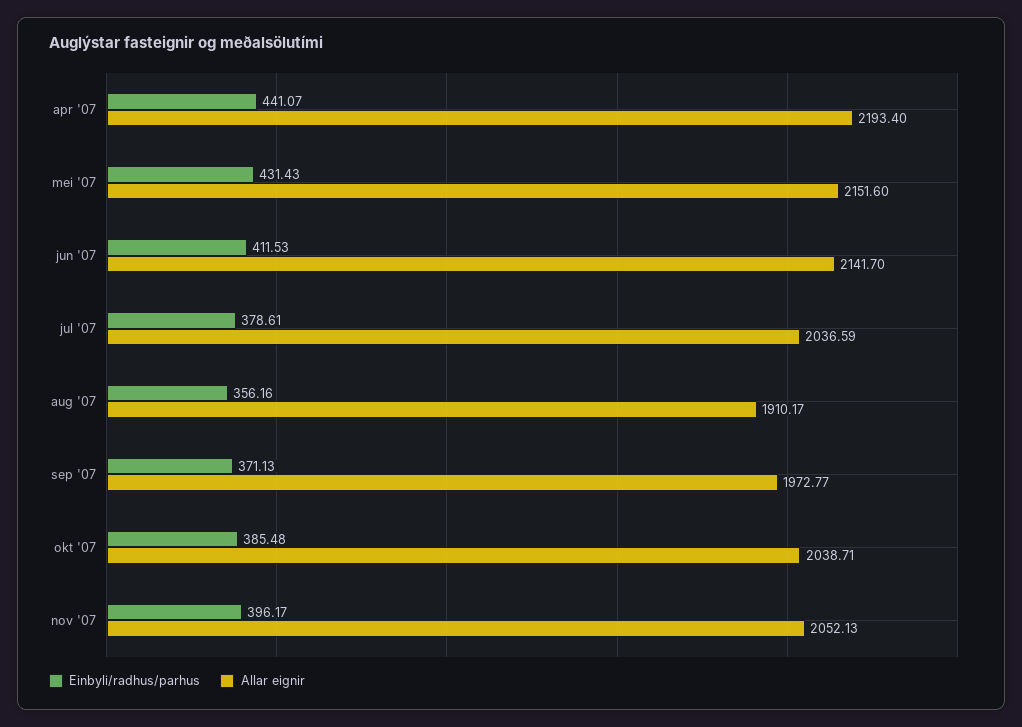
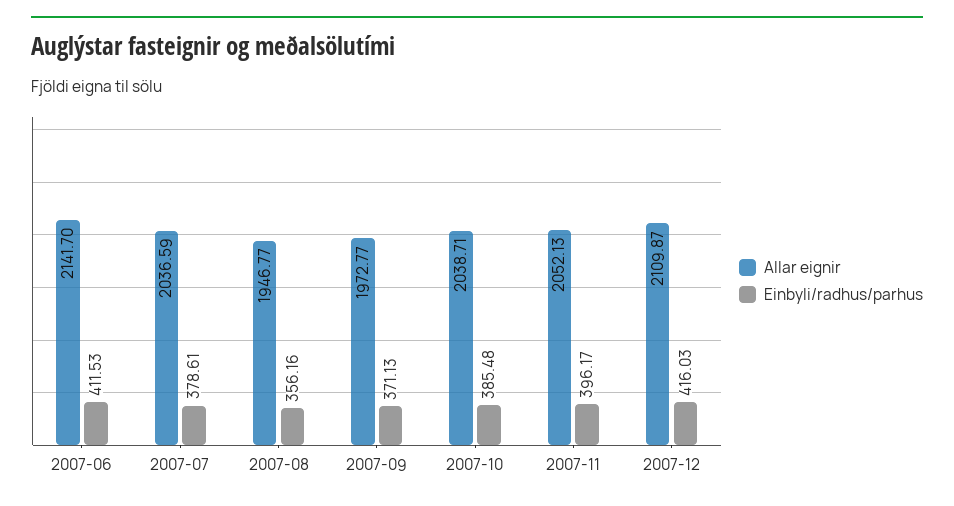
Einbyli/radhus/parhus, apr '07: 441.07 -> none
Allar eignir, apr '07: 2193.4 -> none
Einbyli/radhus/parhus, mei '07: 431.43 -> none
Allar eignir, mei '07: 2151.6 -> none
Allar eignir, aug '07: 1910.17 -> 1946.77
Allar eignir, 2007-12: none -> 2109.87
Einbyli/radhus/parhus, 2007-12: none -> 416.03

